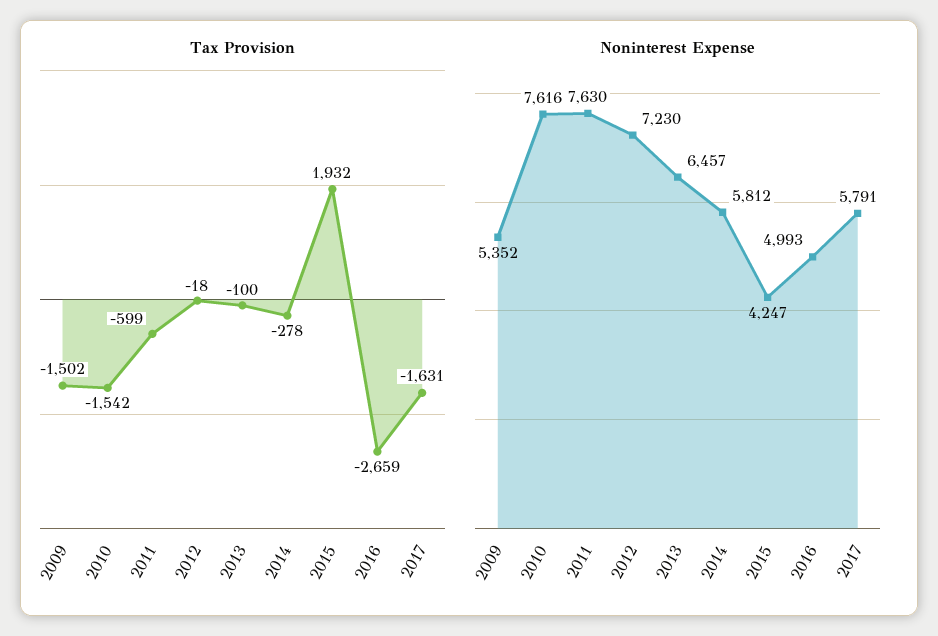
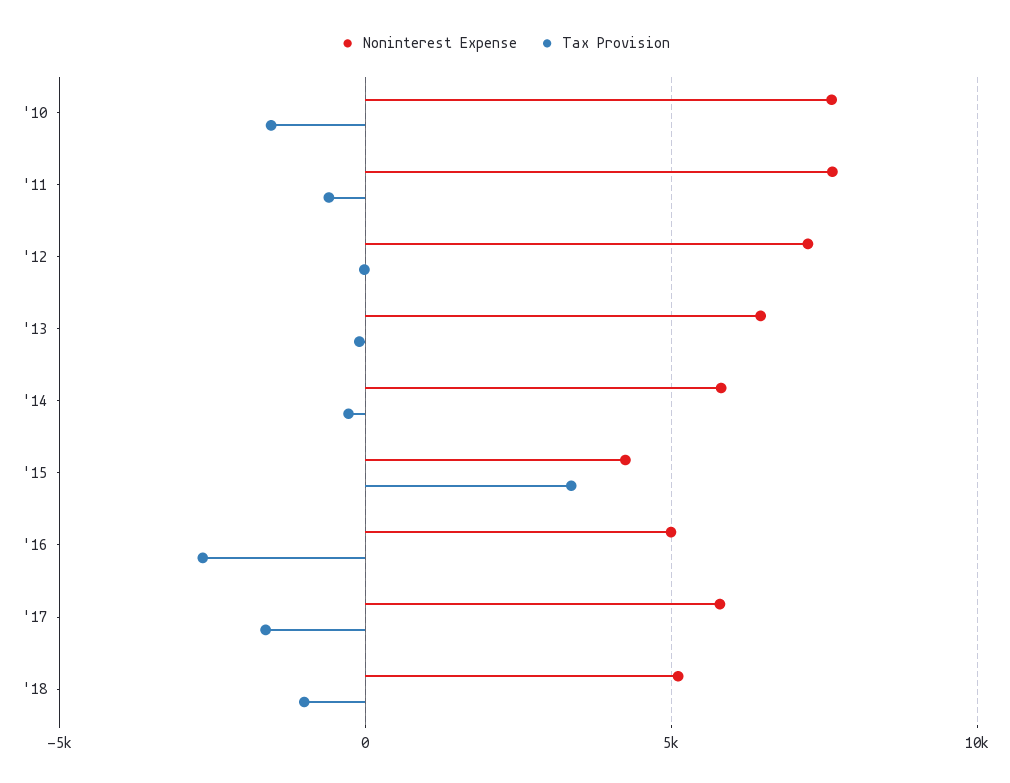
Tax Provision, 2009: -1502 -> none
Tax Provision, 2015: 1932 -> 3500
Noninterest Expense, 2009: 5352 -> none
Noninterest Expense, '18: none -> 5000
Tax Provision, '18: none -> -1000

